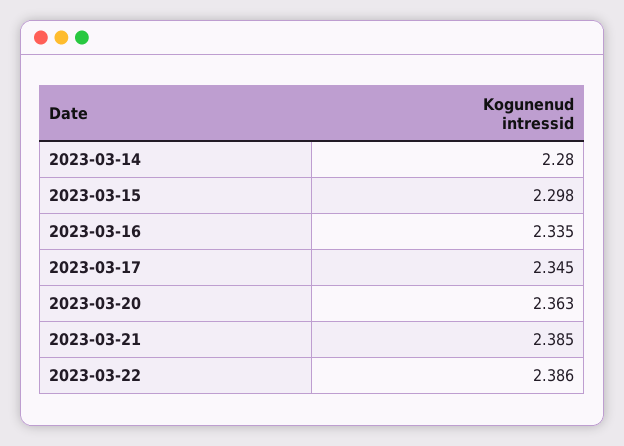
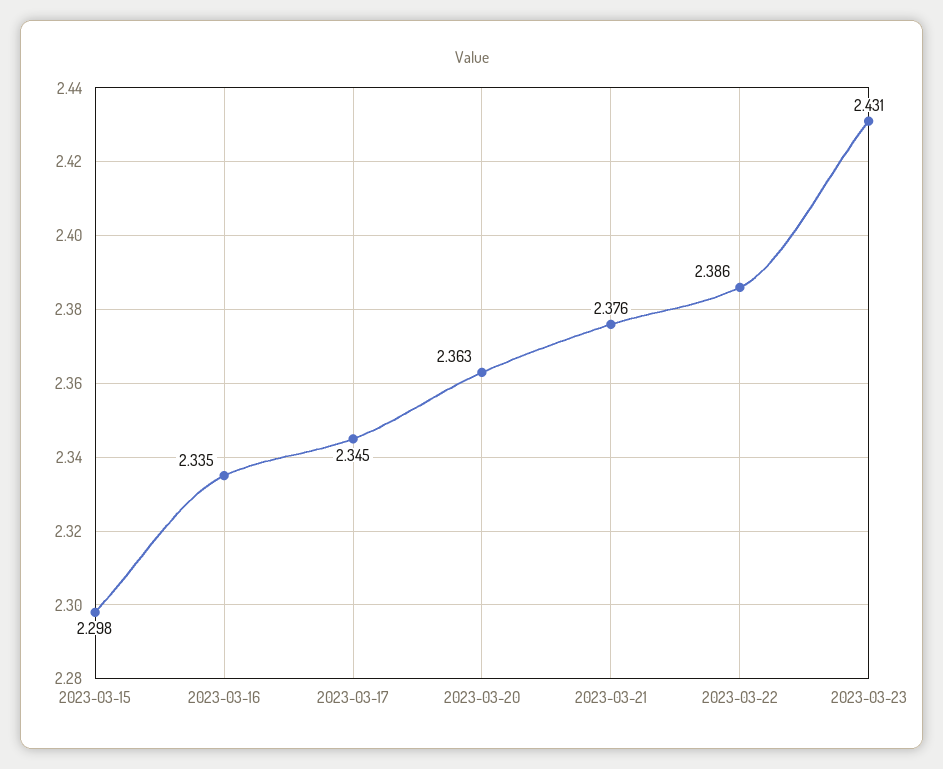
2023-03-14: 2.28 -> none
2023-03-21: 2.385 -> 2.376
2023-03-23: none -> 2.431

